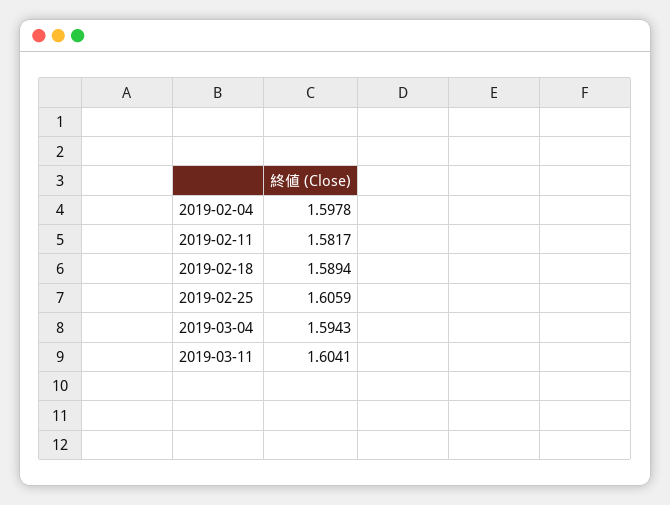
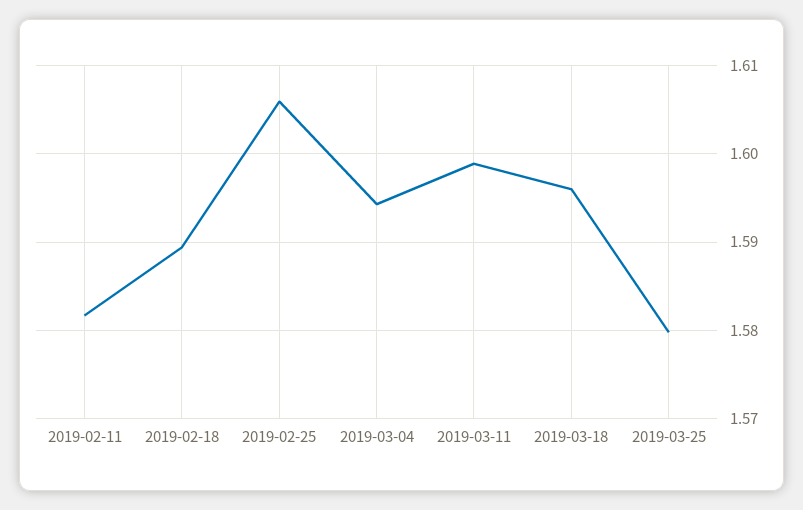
2019-02-04: 1.5978 -> none
2019-03-11: 1.6041 -> 1.599
2019-03-18: none -> 1.596
2019-03-25: none -> 1.58

